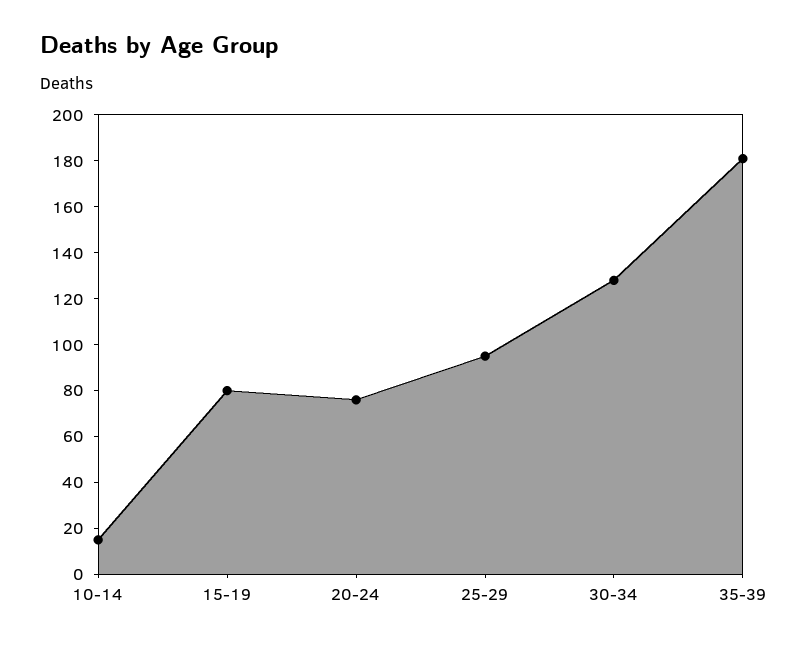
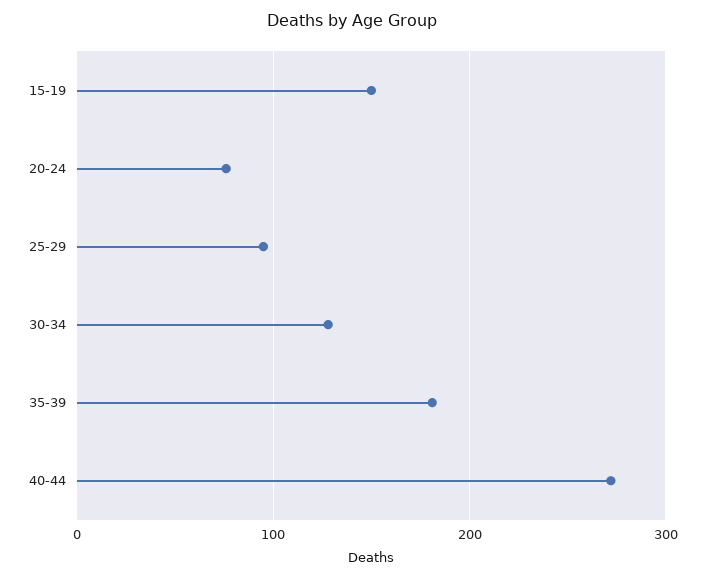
10-14: 15 -> none
15-19: 80 -> 150
40-44: none -> 270

